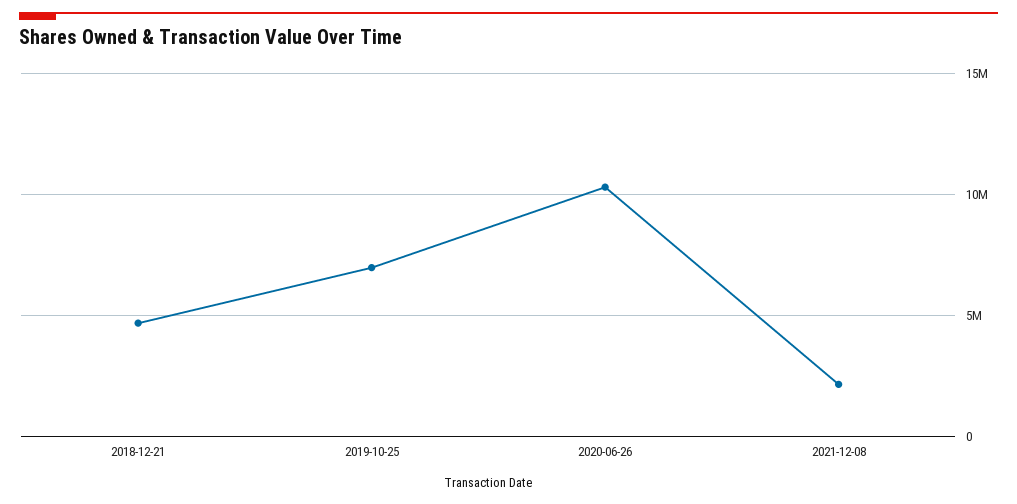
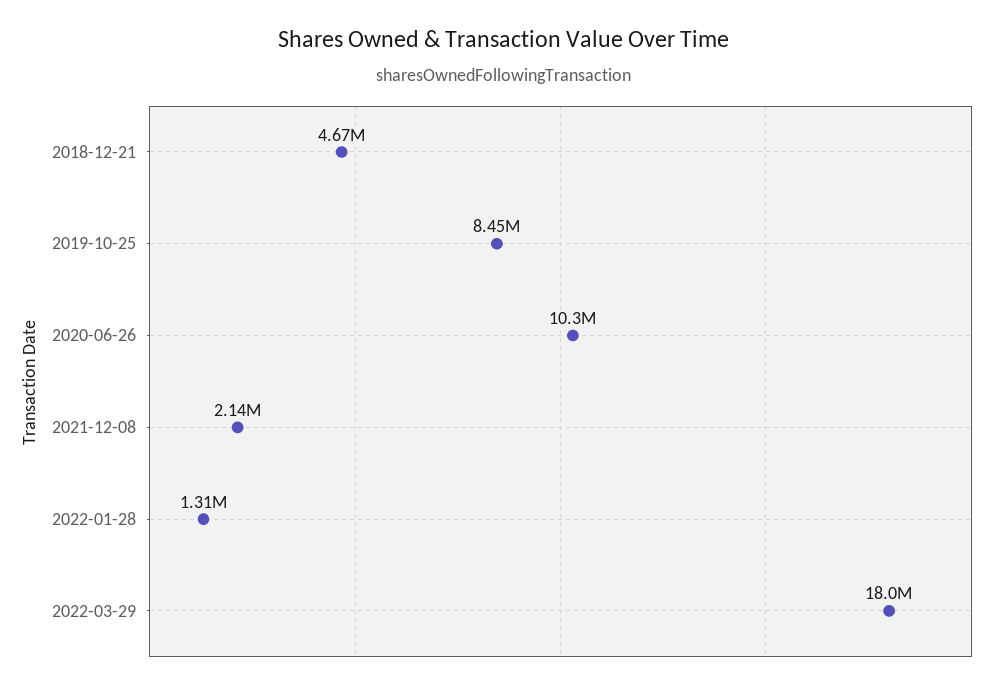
2019-10-25: 7000000 -> 8450000
2022-01-28: none -> 1310000
2022-03-29: none -> 18000000

